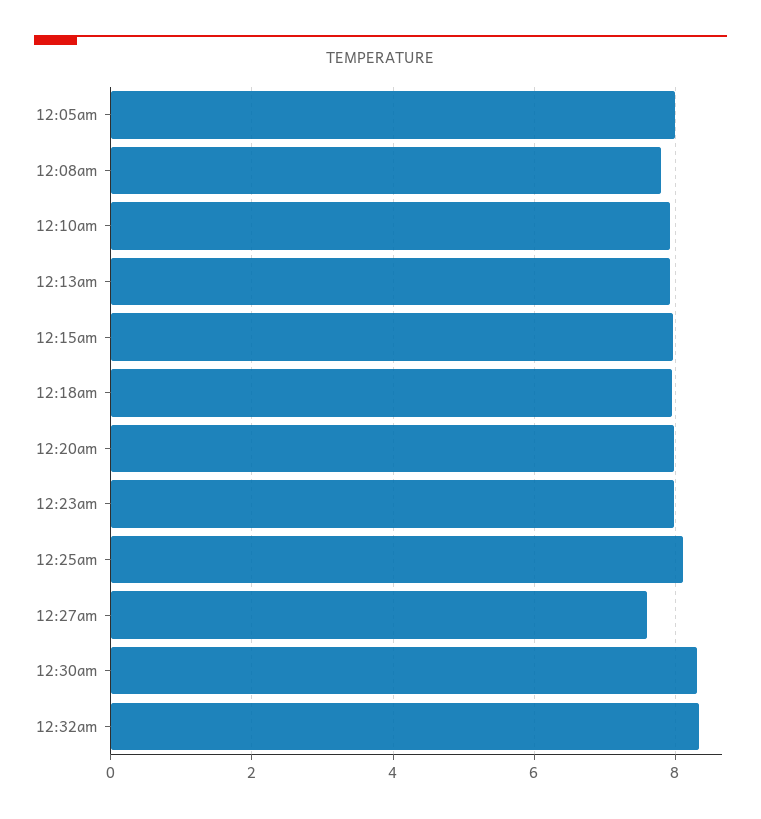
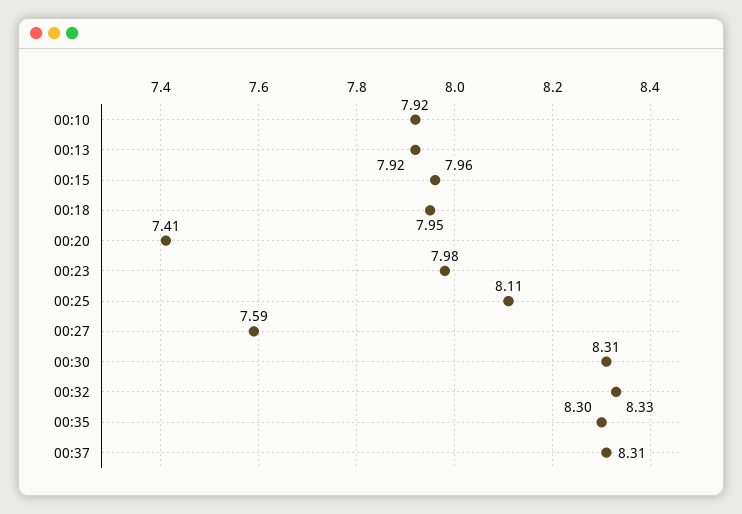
12:05am: 8 -> none
12:08am: 7.8 -> none
12:20am: 8 -> 7.41
00:35: none -> 8.3
00:37: none -> 8.31

